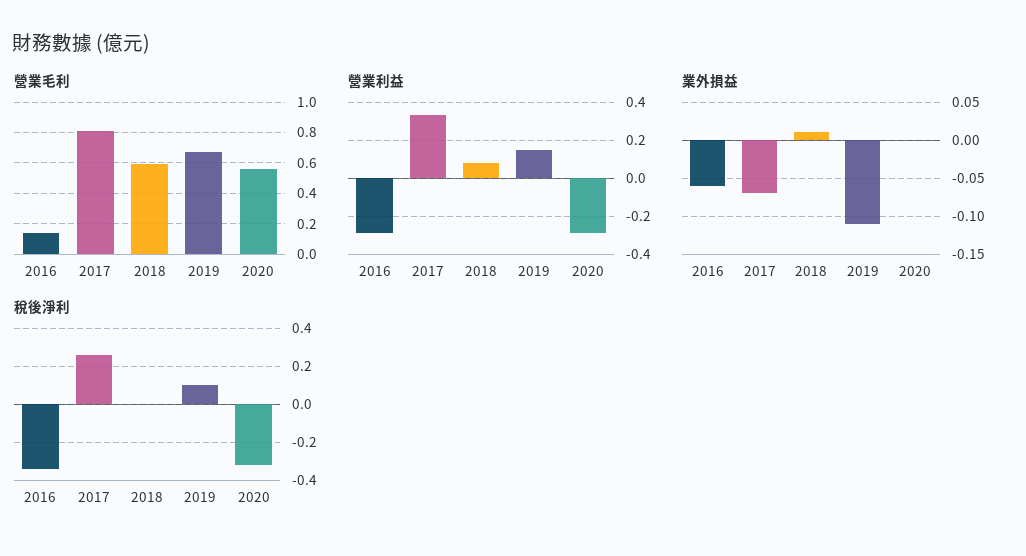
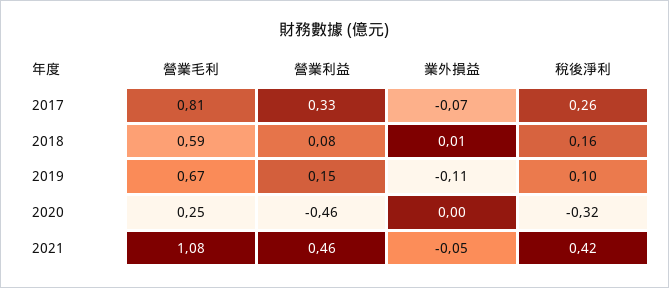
營業毛利, 2016: 0.15 -> none
營業毛利, 2020: 0.55 -> 0.25
營業利益, 2016: -0.3 -> none
營業利益, 2020: -0.3 -> -0.46
業外損益, 2016: -0.06 -> none
稅後淨利, 2016: -0.35 -> none
稅後淨利, 2018: 0 -> 0.16
營業毛利, 2021: none -> 1.08
營業利益, 2021: none -> 0.46
業外損益, 2021: none -> -0.05
稅後淨利, 2021: none -> 0.42

